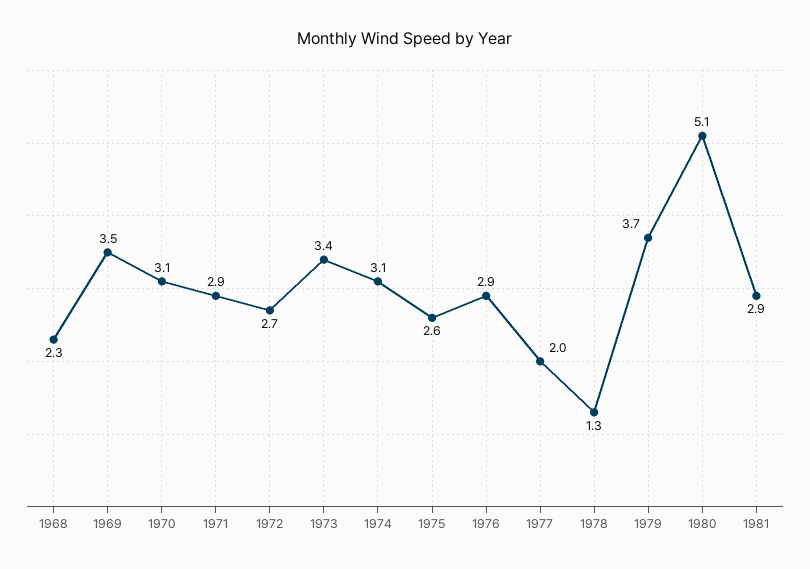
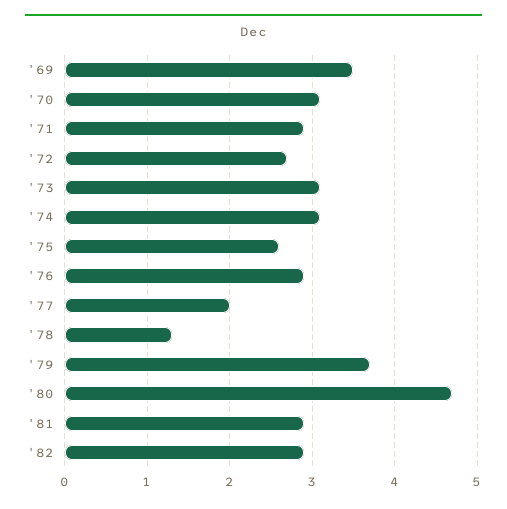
1968: 2.3 -> none
1973: 3.4 -> 3.1
1980: 5.1 -> 4.7
'82: none -> 2.9

